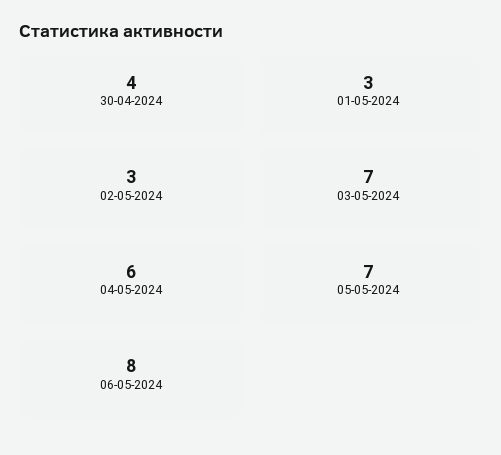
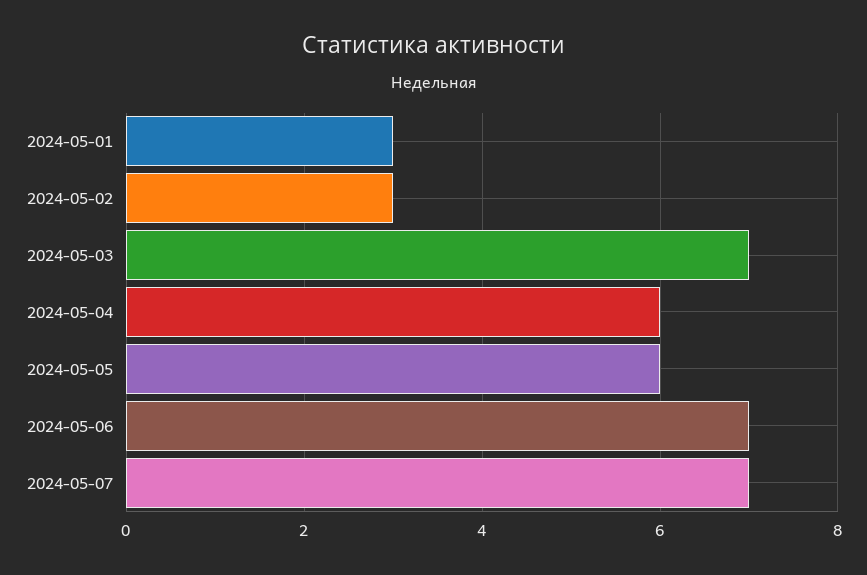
30-04-2024: 4 -> none
05-05-2024: 7 -> 6
06-05-2024: 8 -> 7
2024-05-07: none -> 7

